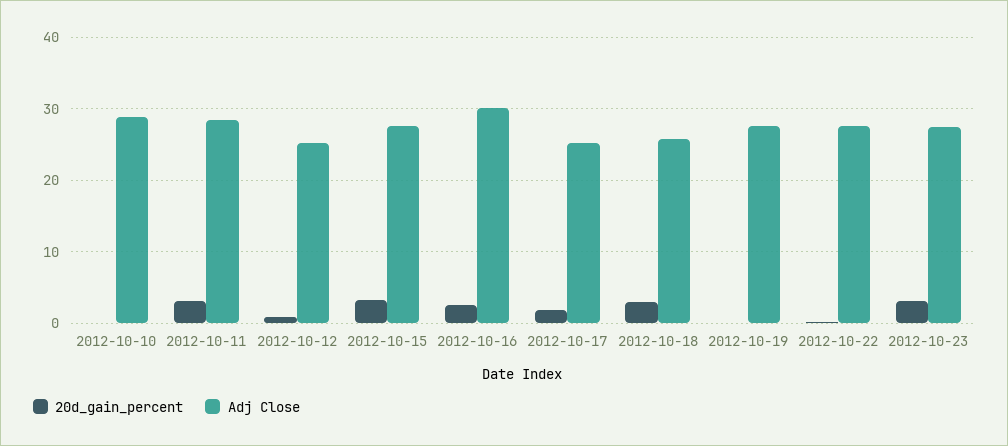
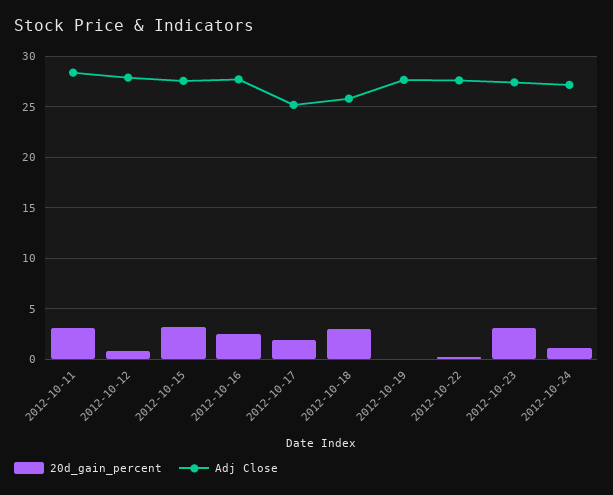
20d_gain_percent, 2012-10-10: 0 -> none
Adj Close, 2012-10-10: 29 -> none
Adj Close, 2012-10-12: 25 -> 28
Adj Close, 2012-10-16: 30 -> 28
20d_gain_percent, 2012-10-24: none -> 1
Adj Close, 2012-10-24: none -> 27

